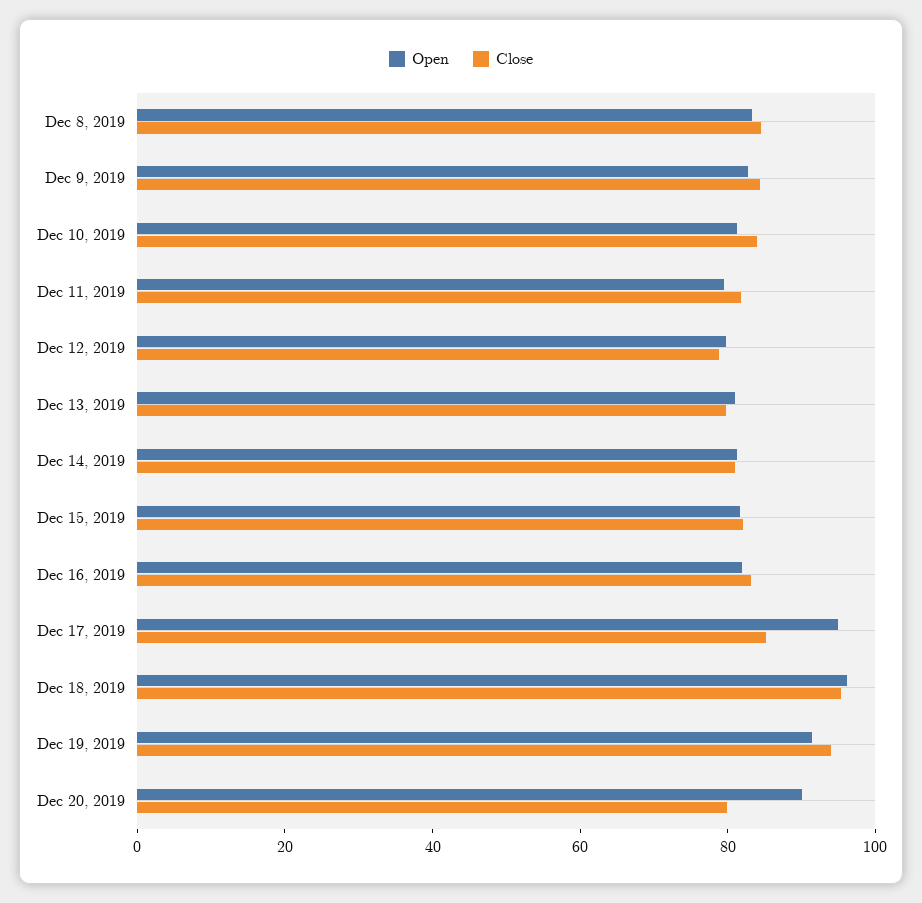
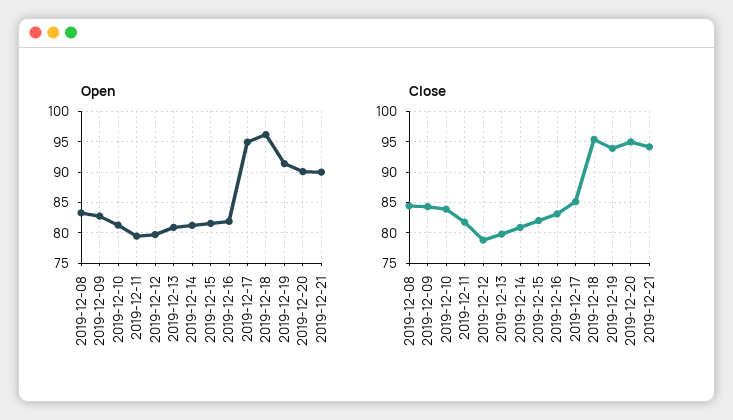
Close, Dec 20, 2019: 80 -> 95
Open, 2019-12-21: none -> 90
Close, 2019-12-21: none -> 94

